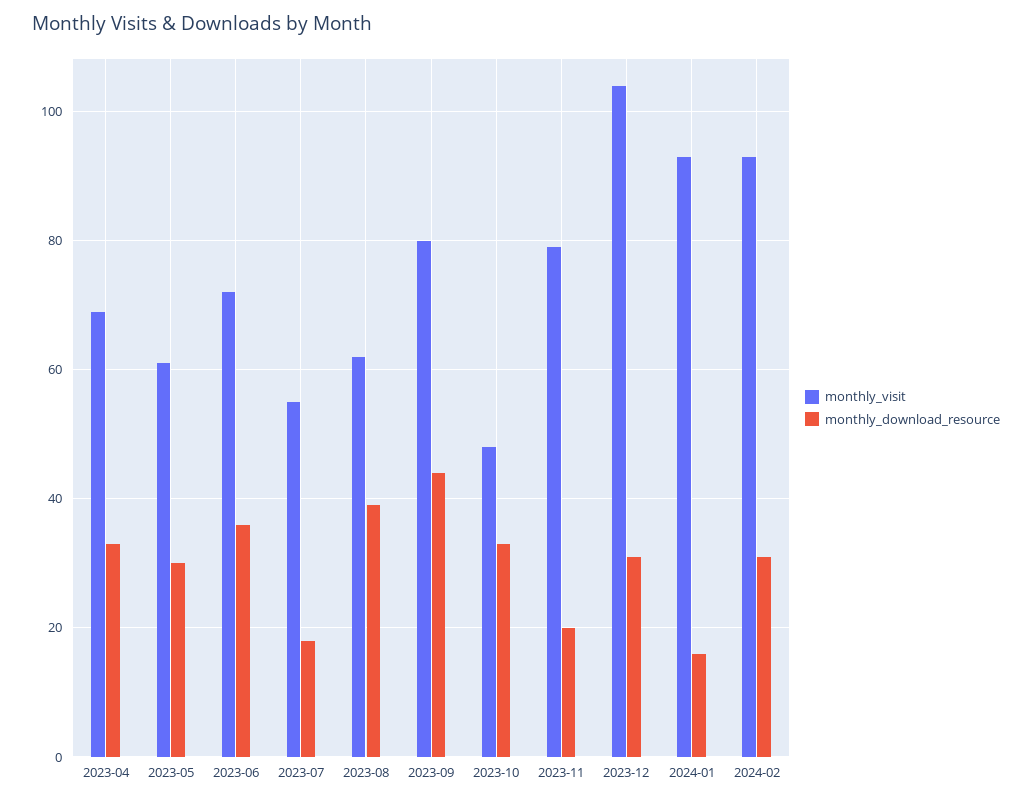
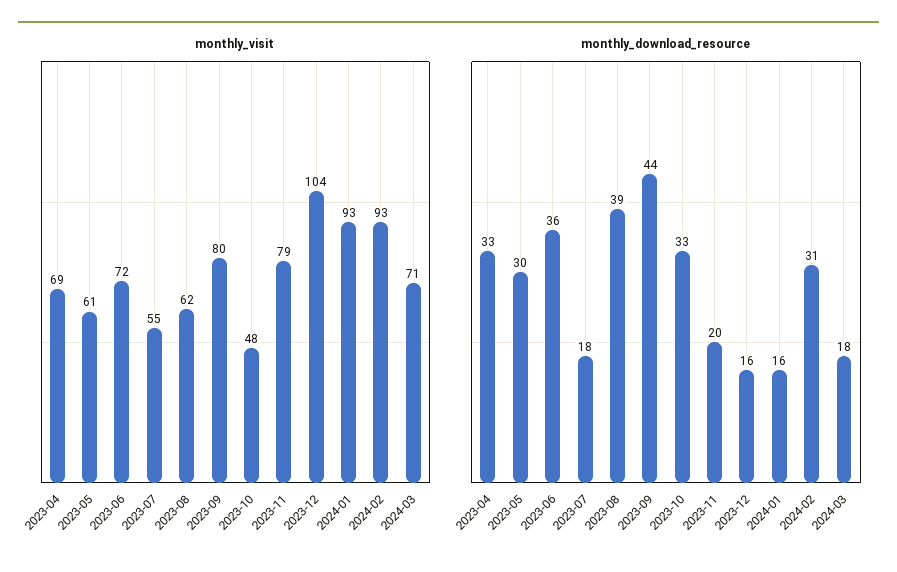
monthly_download_resource, 2023-12: 30 -> 16
monthly_visit, 2024-03: none -> 71
monthly_download_resource, 2024-03: none -> 18

